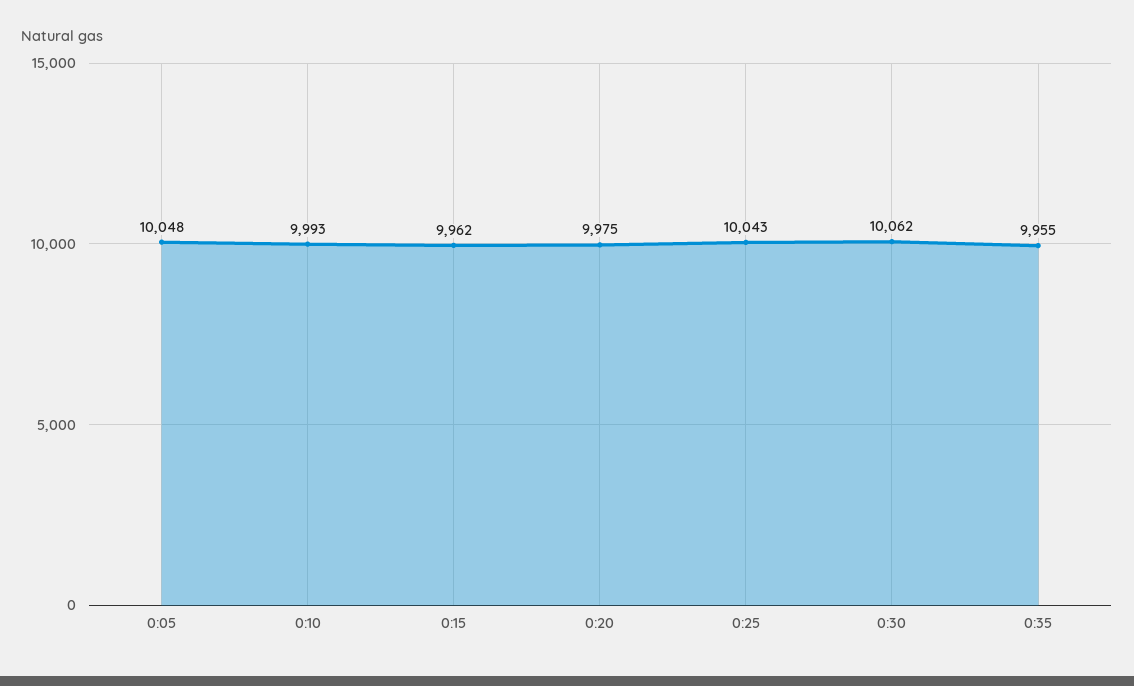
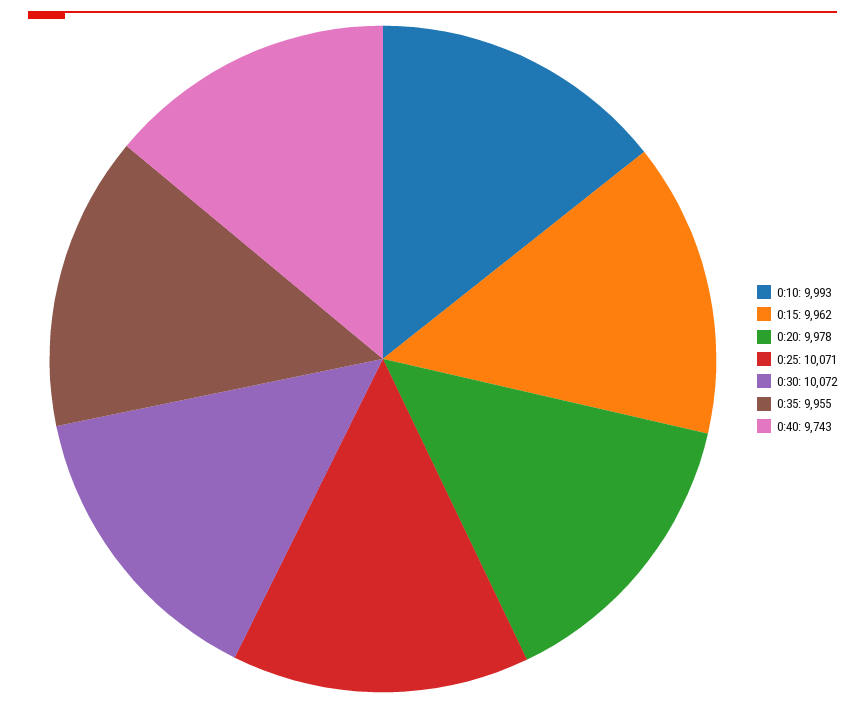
0:05: 10048 -> none
0:20: 9975 -> 9978
0:25: 10043 -> 10071
0:30: 10062 -> 10072
0:40: none -> 9743

